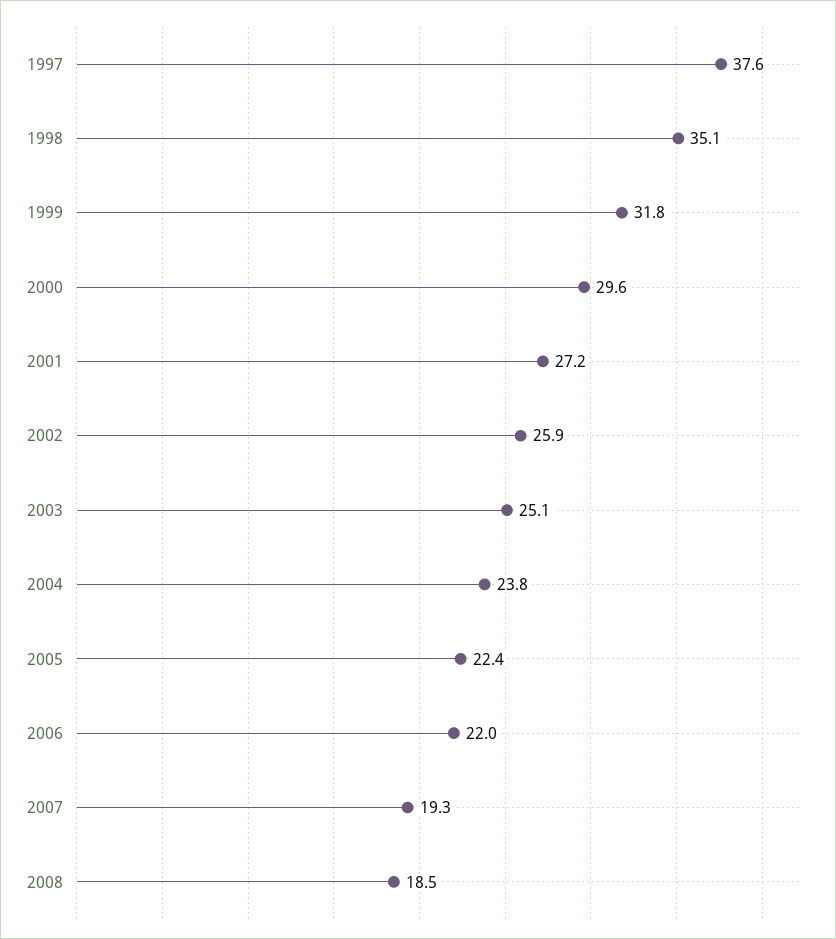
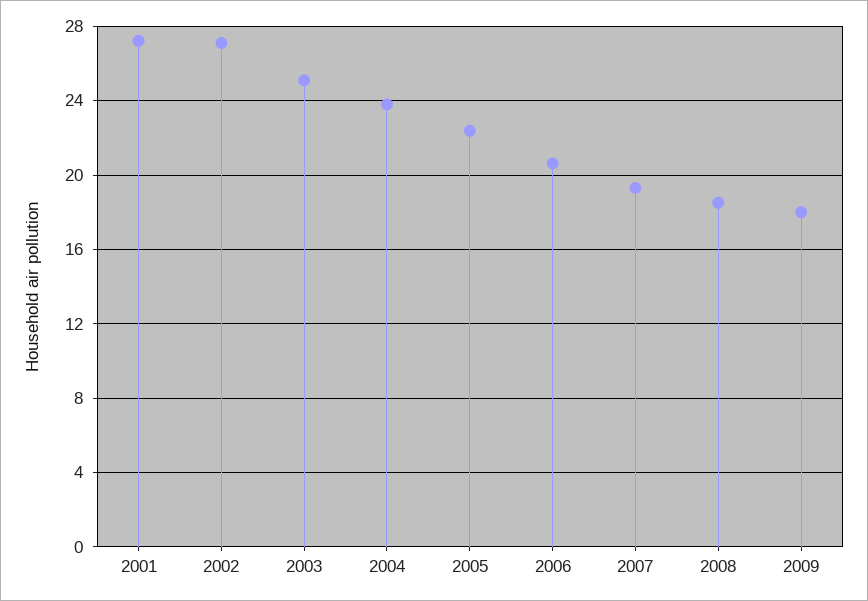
1997: 37.6 -> none
1998: 35.1 -> none
1999: 31.8 -> none
2000: 29.6 -> none
2002: 25.9 -> 27
2006: 22 -> 20.5
2009: none -> 18

